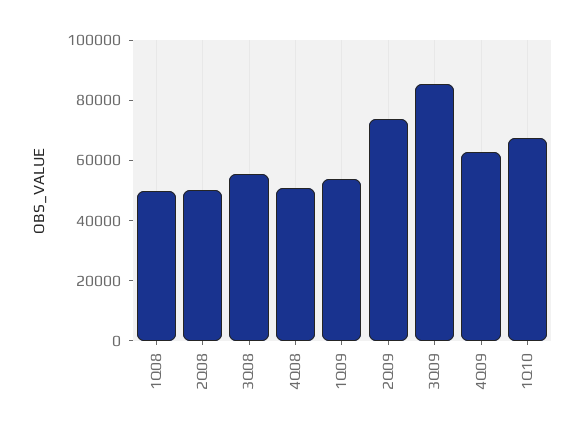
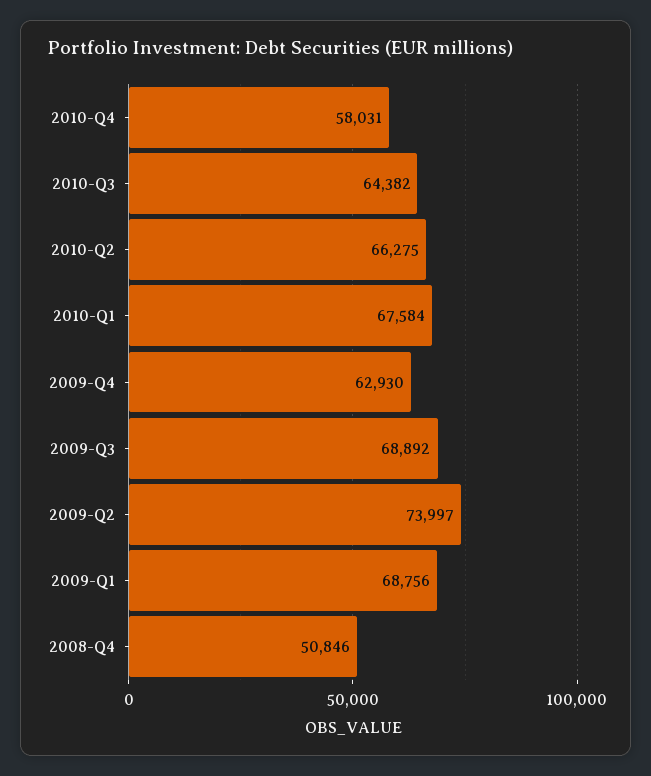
1Q08: 50000 -> none
2Q08: 50000 -> none
3Q08: 55000 -> none
1Q09: 55000 -> 68756
3Q09: 85000 -> 68892
2010-Q4: none -> 58031
2010-Q3: none -> 64382
2010-Q2: none -> 66275

